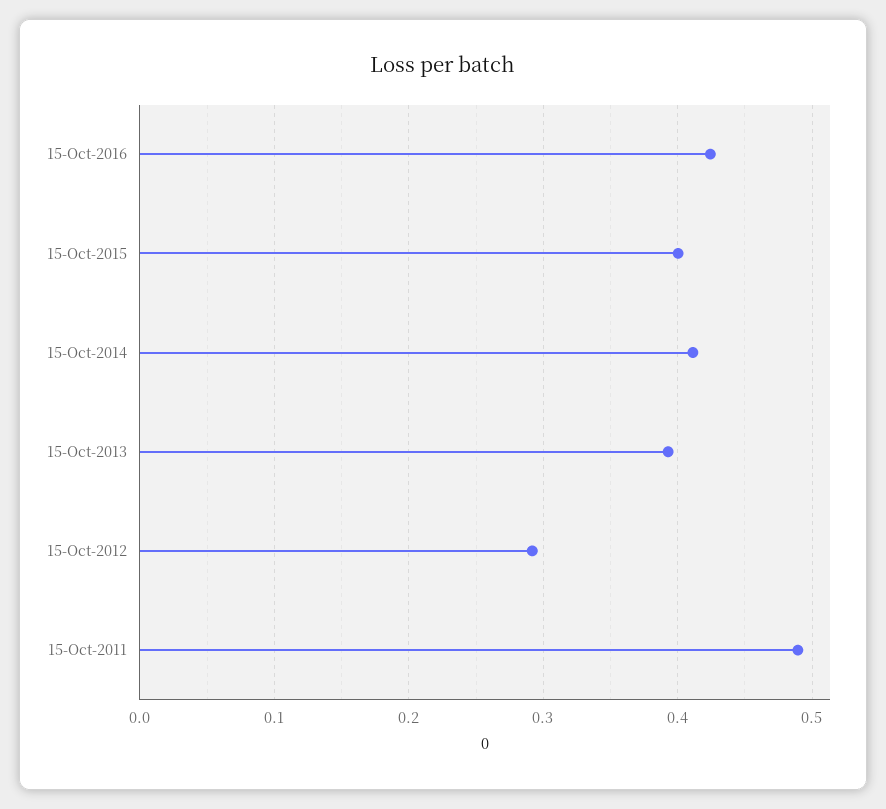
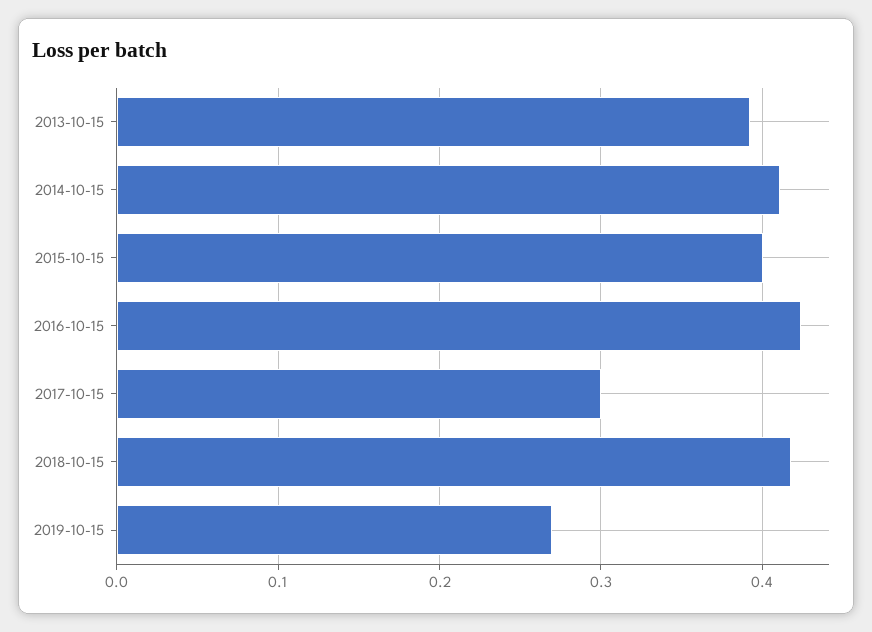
15-Oct-2012: 0.29 -> none
15-Oct-2011: 0.49 -> none
2017-10-15: none -> 0.3
2018-10-15: none -> 0.42
2019-10-15: none -> 0.27

